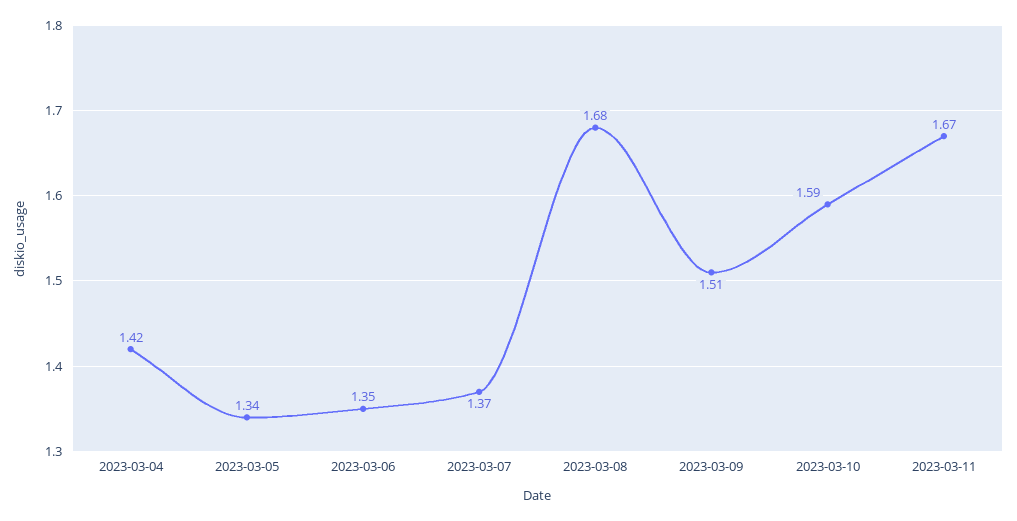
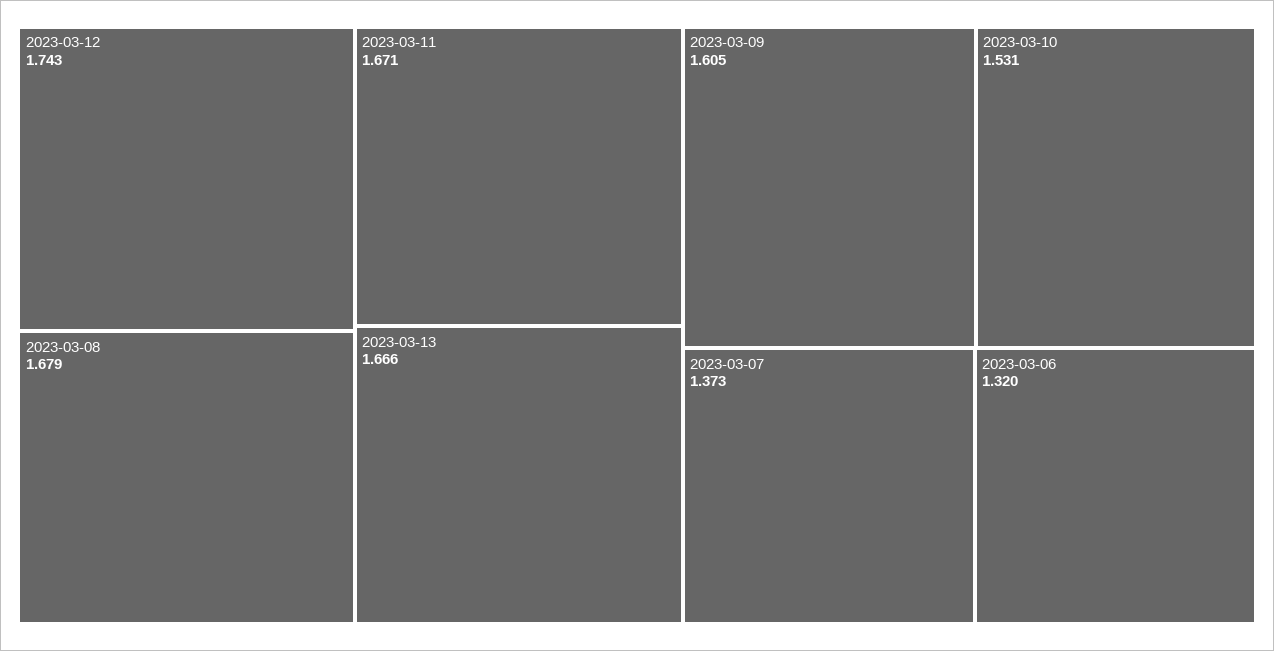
2023-03-04: 1.42 -> none
2023-03-05: 1.34 -> none
2023-03-06: 1.35 -> 1.32
2023-03-09: 1.51 -> 1.605
2023-03-10: 1.59 -> 1.531
2023-03-12: none -> 1.743
2023-03-13: none -> 1.666

